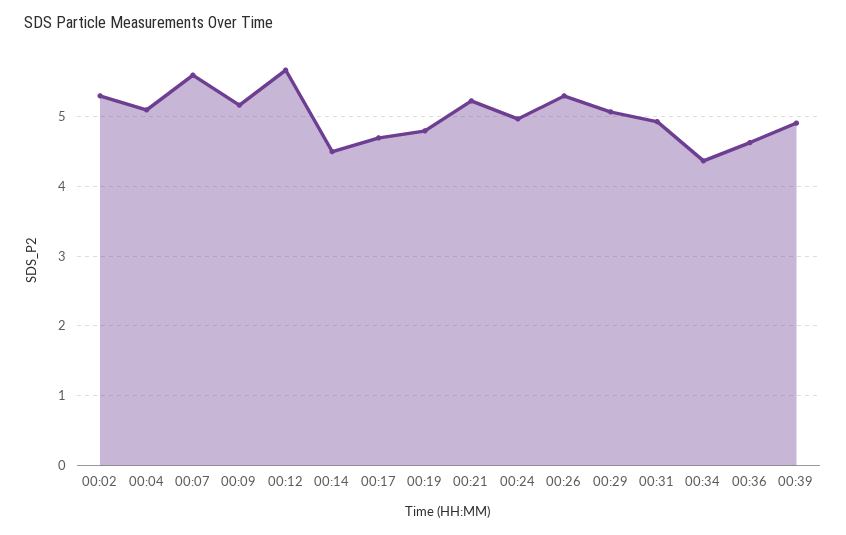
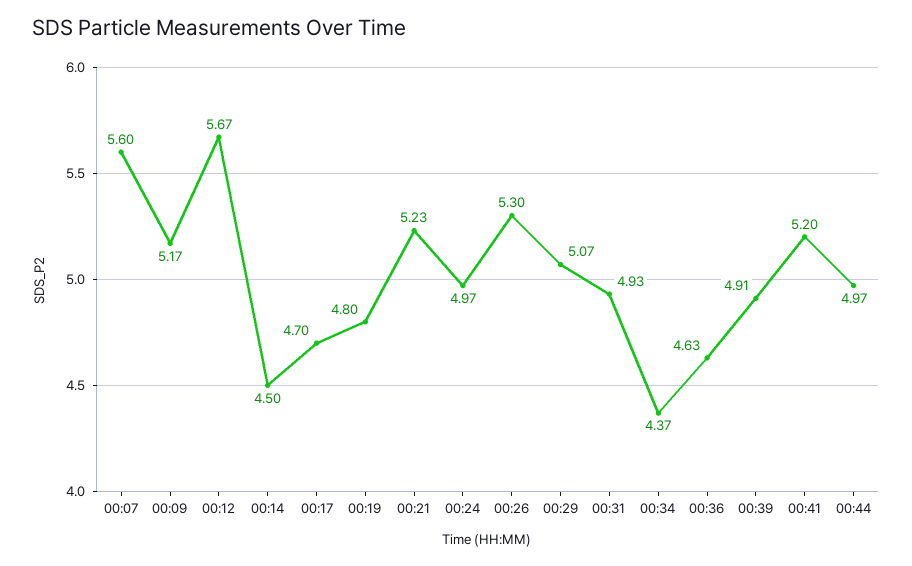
00:02: 5.3 -> none
00:04: 5.1 -> none
00:41: none -> 5.2
00:44: none -> 4.97

